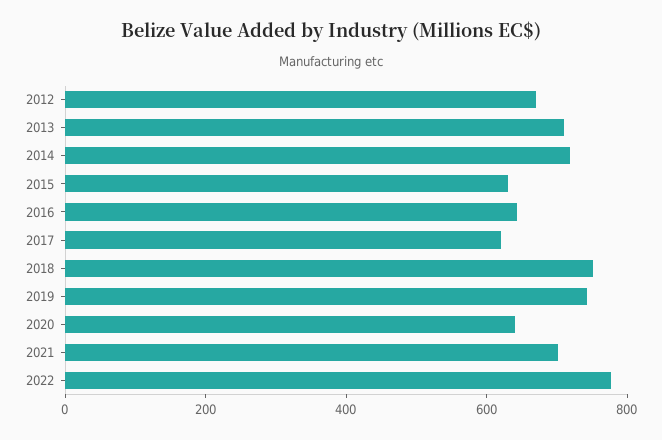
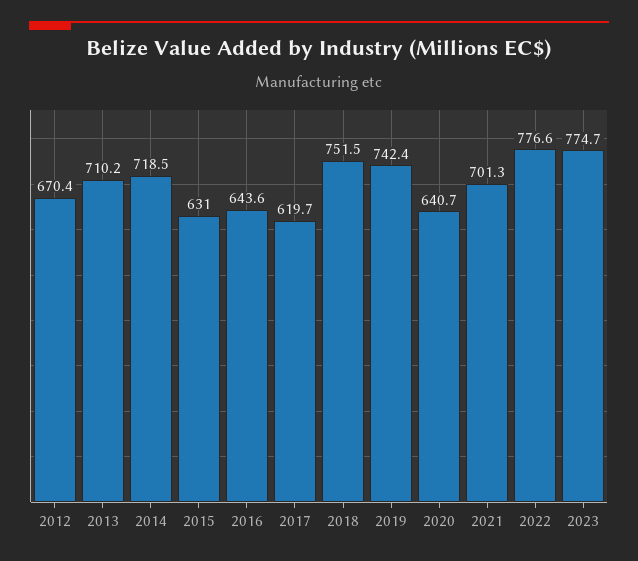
2023: none -> 774.7

